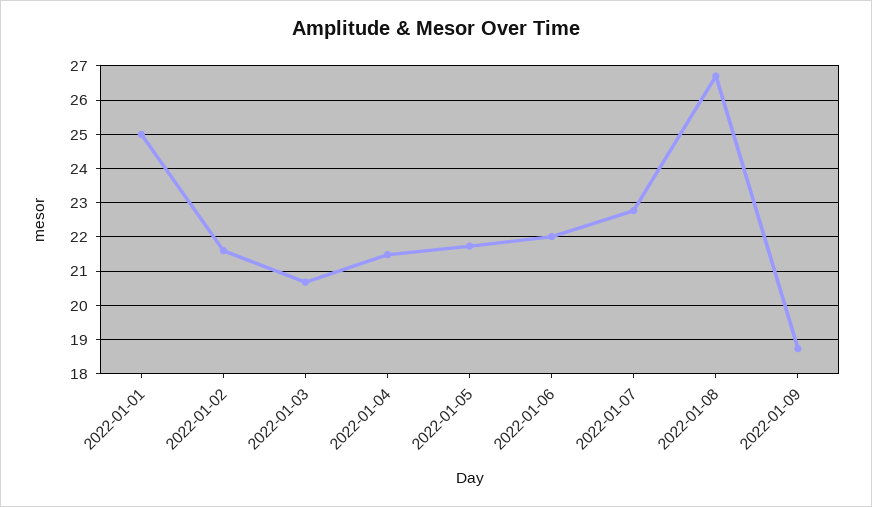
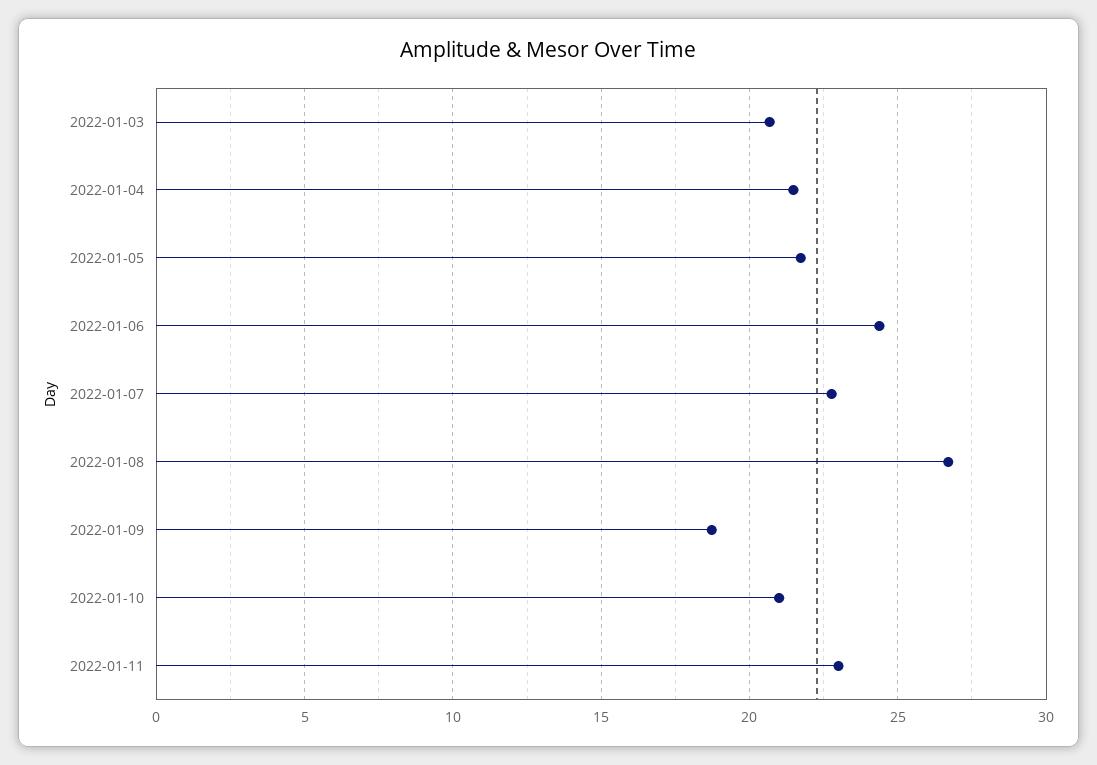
2022-01-01: 25 -> none
2022-01-02: 21.6 -> none
2022-01-06: 22 -> 24.5
2022-01-10: none -> 21
2022-01-11: none -> 23

